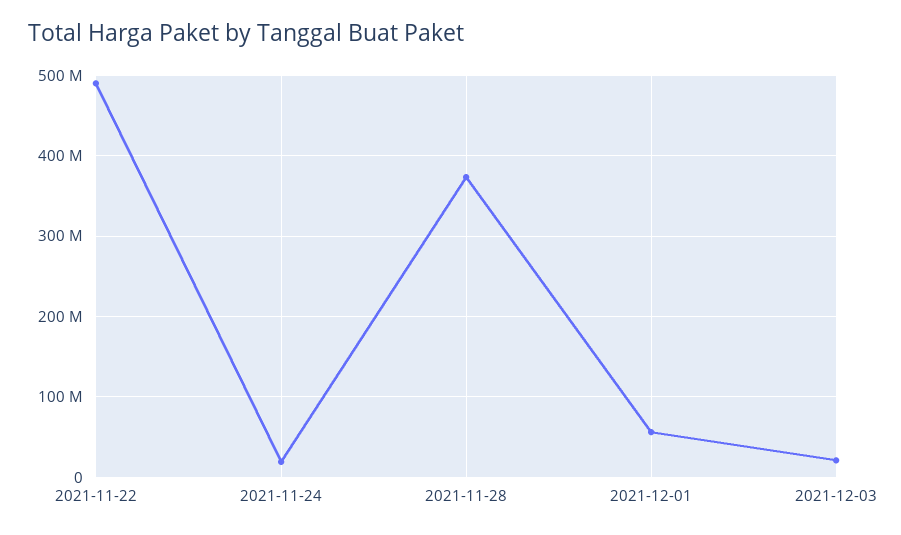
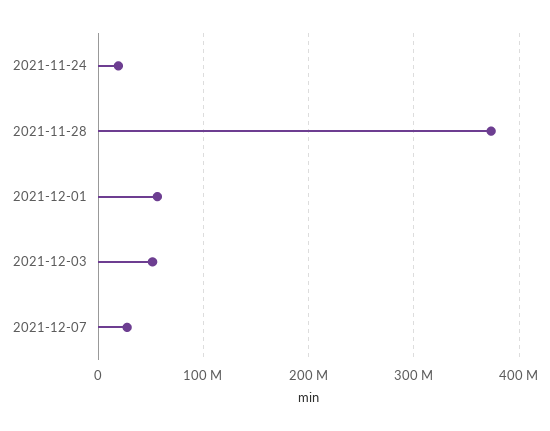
2021-11-22: 490000000 -> none
2021-12-03: 20000000 -> 50000000
2021-12-07: none -> 30000000

